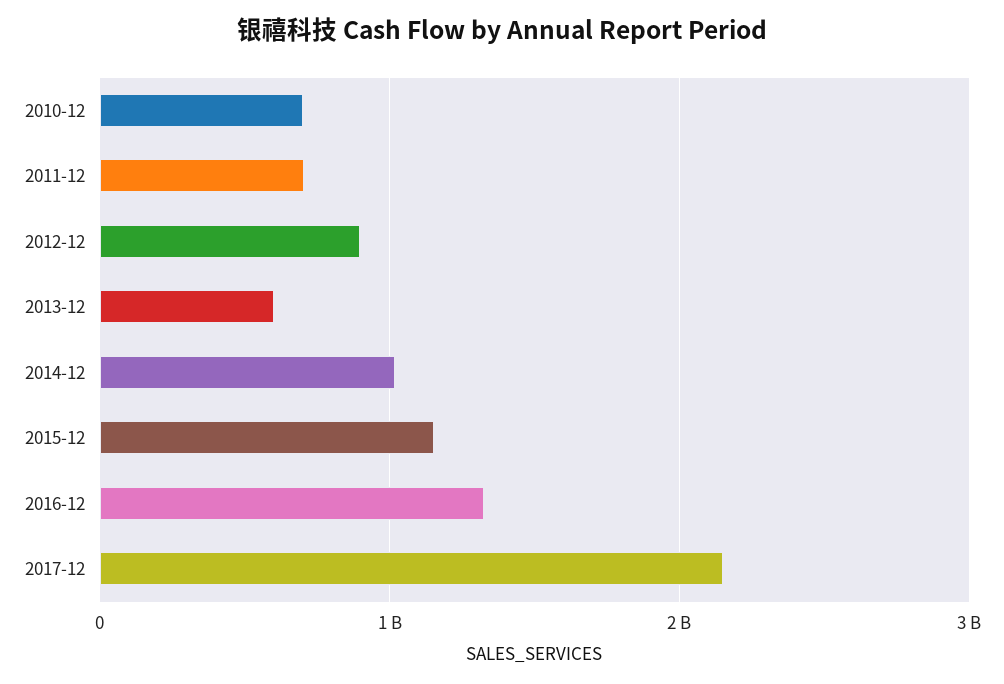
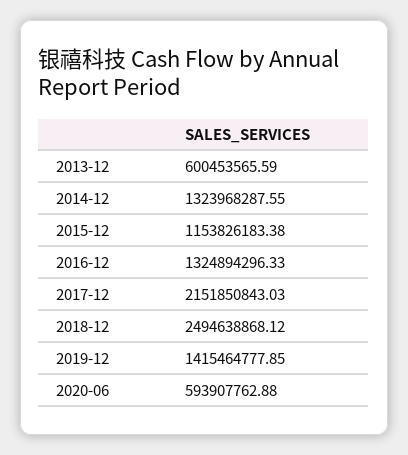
2010-12: 700000000 -> none
2011-12: 700000000 -> none
2012-12: 900000000 -> none
2014-12: 1000000000 -> 1323968287.55
2018-12: none -> 2494638868.12
2019-12: none -> 1415464777.85
2020-06: none -> 593907762.88

